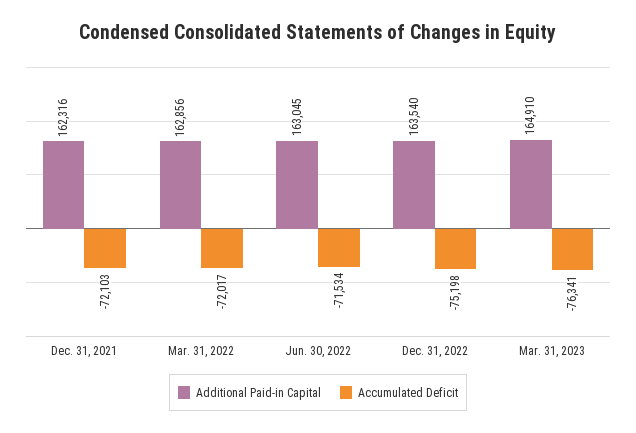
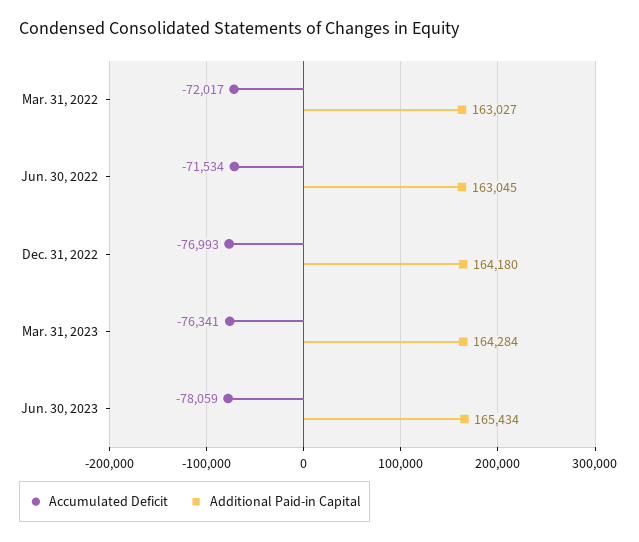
Additional Paid-in Capital, Dec. 31, 2021: 162316 -> none
Accumulated Deficit, Dec. 31, 2021: -72103 -> none
Additional Paid-in Capital, Mar. 31, 2022: 162856 -> 163027
Additional Paid-in Capital, Dec. 31, 2022: 163540 -> 164180
Accumulated Deficit, Dec. 31, 2022: -75198 -> -76993
Additional Paid-in Capital, Mar. 31, 2023: 164910 -> 164284
Accumulated Deficit, Jun. 30, 2023: none -> -78059
Additional Paid-in Capital, Jun. 30, 2023: none -> 165434

